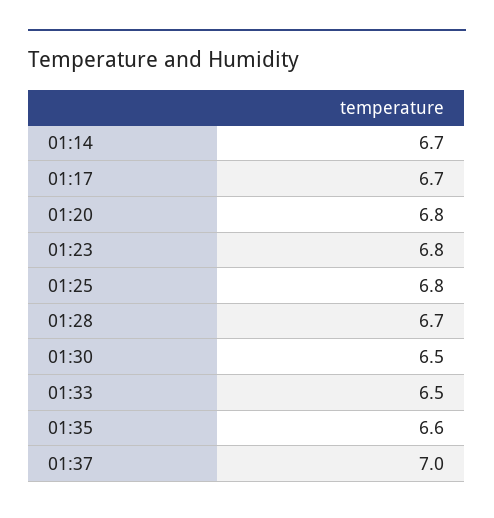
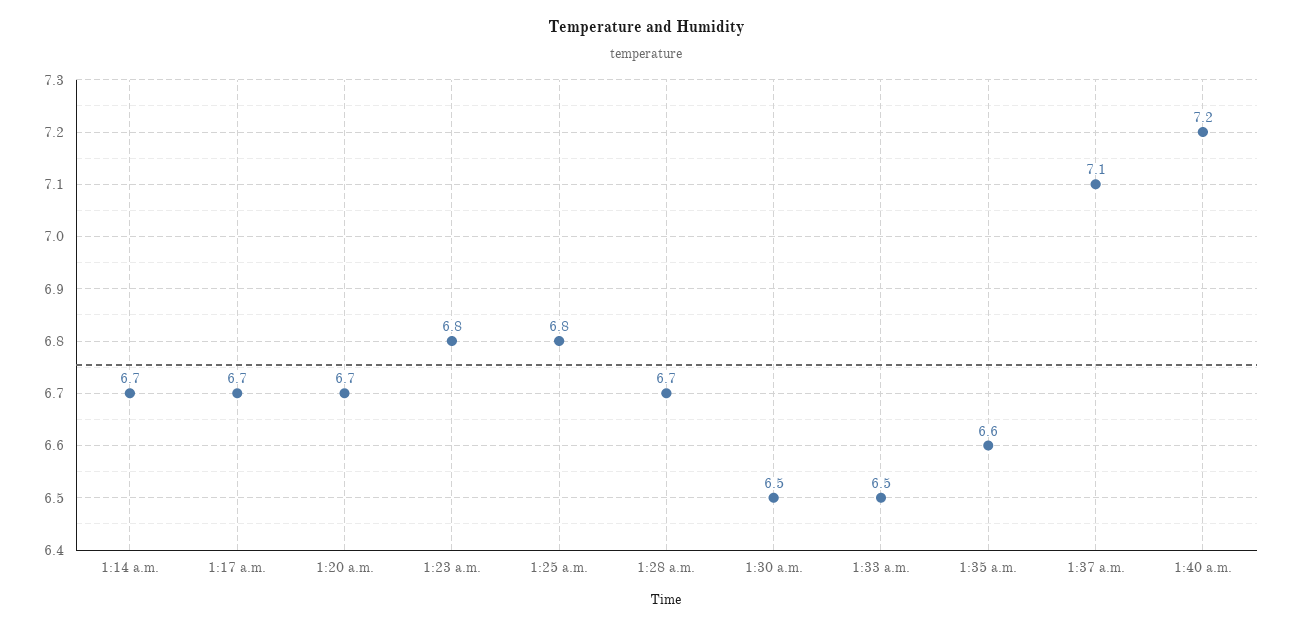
01:20: 6.8 -> 6.7
01:37: 7 -> 7.1
1:40 a.m.: none -> 7.2

